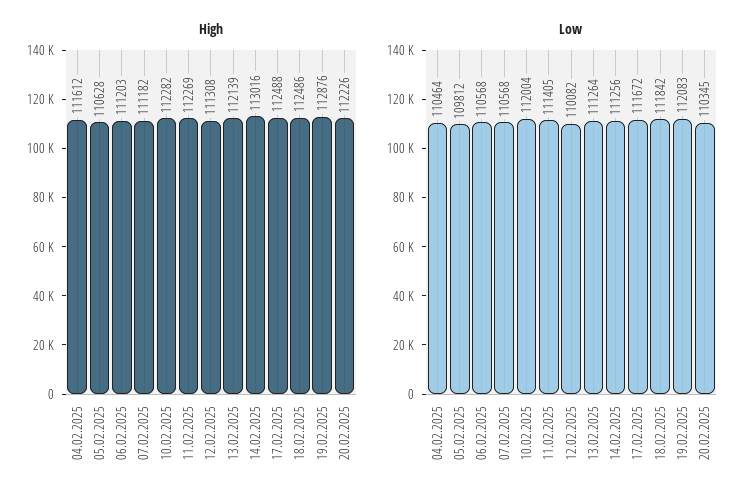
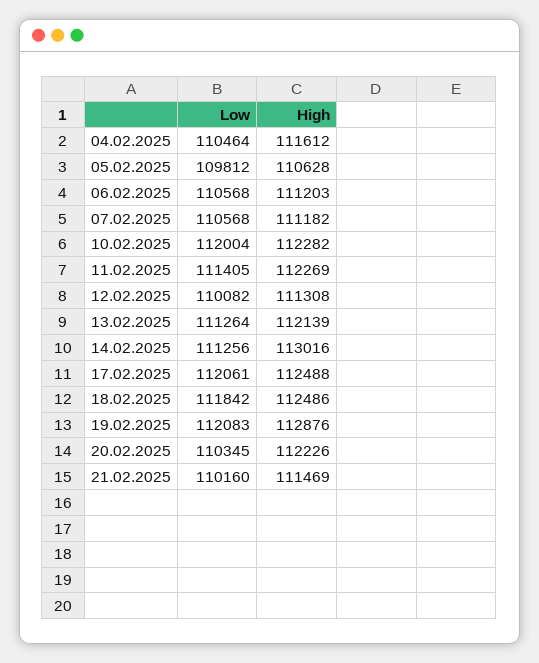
Low, 17.02.2025: 111672 -> 112061
Low, 21.02.2025: none -> 110160
High, 21.02.2025: none -> 111469

